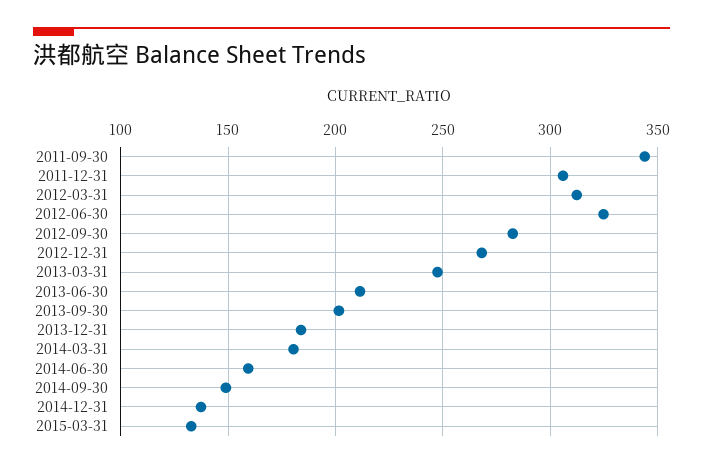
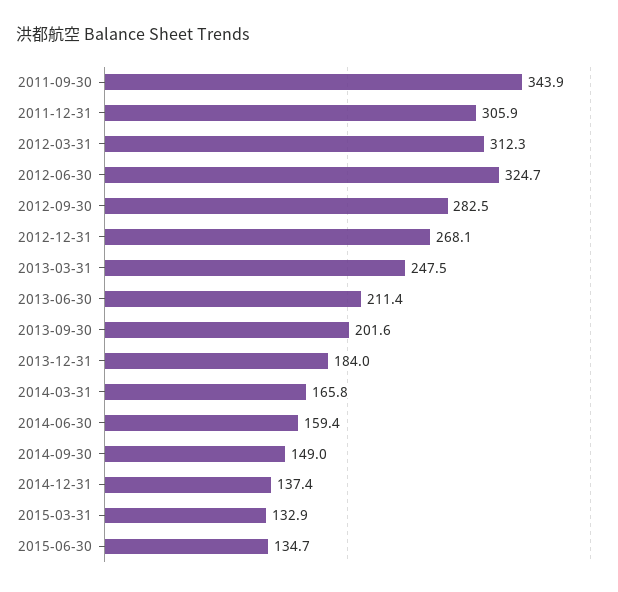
2014-03-31: 180 -> 165.8
2015-06-30: none -> 134.7

